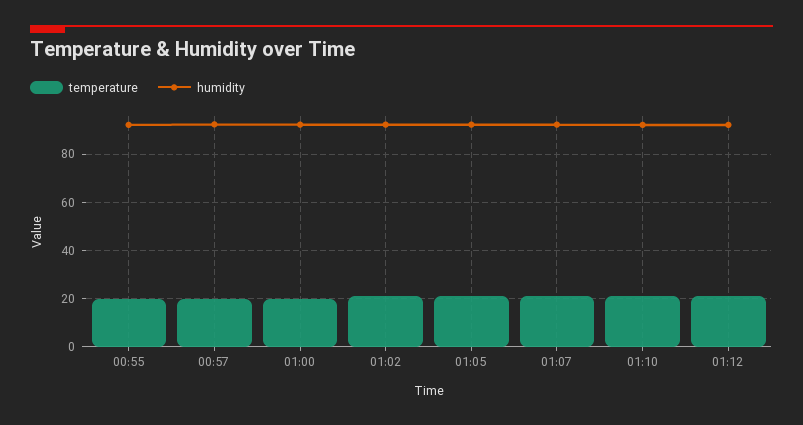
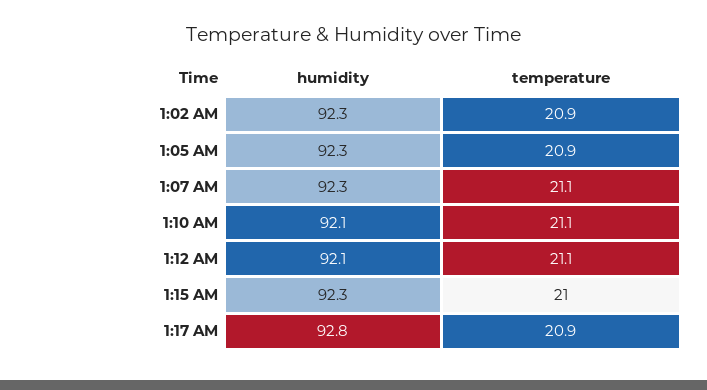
temperature, 00:55: 20 -> none
humidity, 00:55: 92.5 -> none
temperature, 00:57: 20 -> none
humidity, 00:57: 92.5 -> none
temperature, 01:00: 20 -> none
humidity, 01:00: 92.5 -> none
humidity, 1:15 AM: none -> 92.3
temperature, 1:15 AM: none -> 21
humidity, 1:17 AM: none -> 92.8
temperature, 1:17 AM: none -> 20.9

